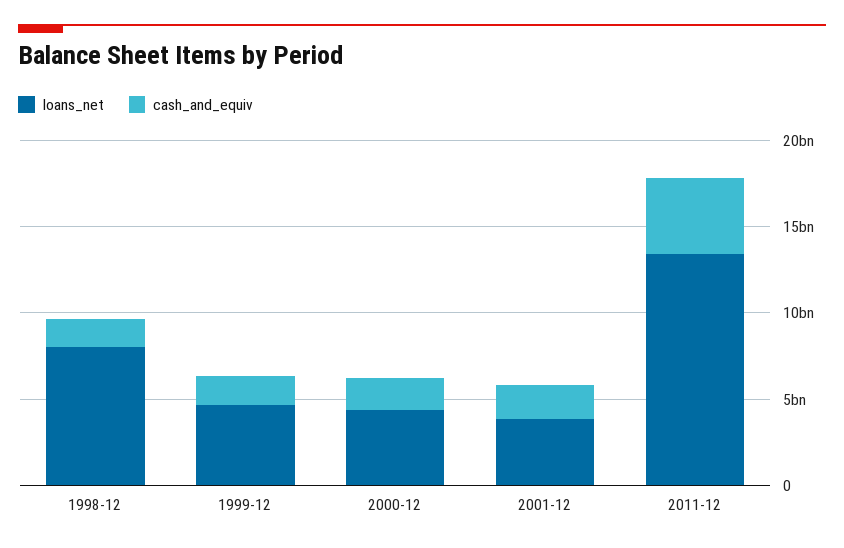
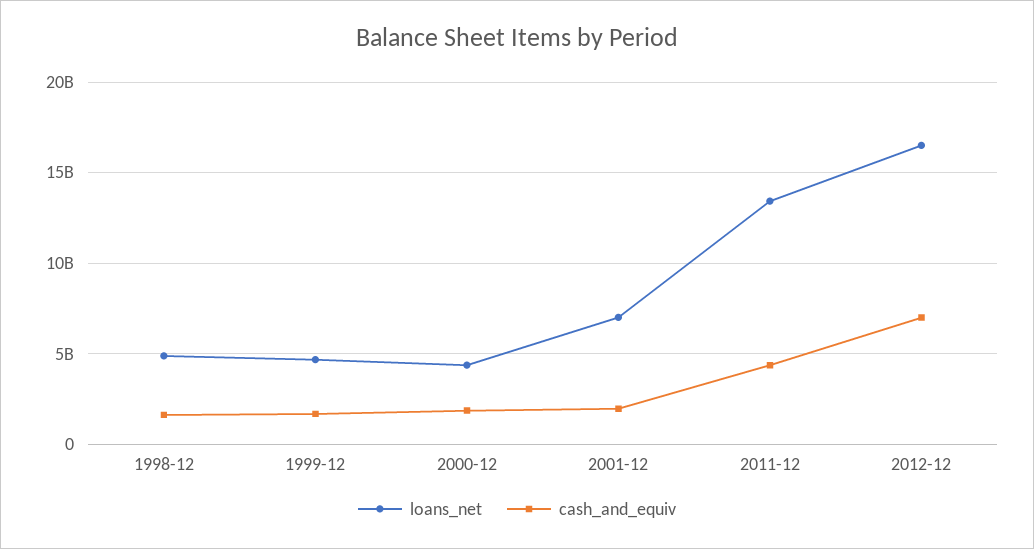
loans_net, 1998-12: 8000000000 -> 5000000000
loans_net, 2001-12: 4000000000 -> 7000000000
loans_net, 2012-12: none -> 16500000000
cash_and_equiv, 2012-12: none -> 7000000000

